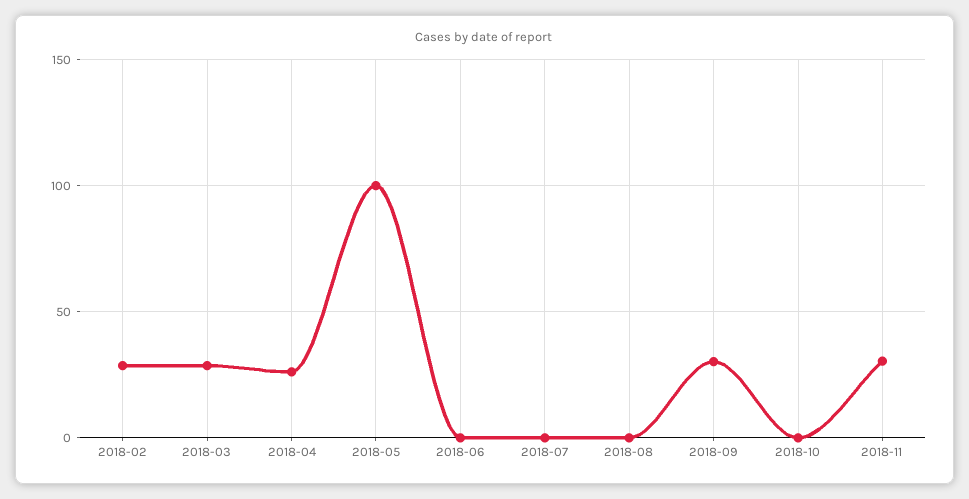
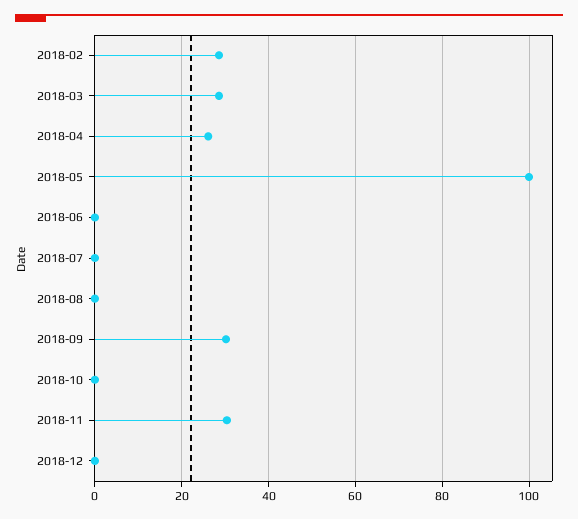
2018-12: none -> 0

